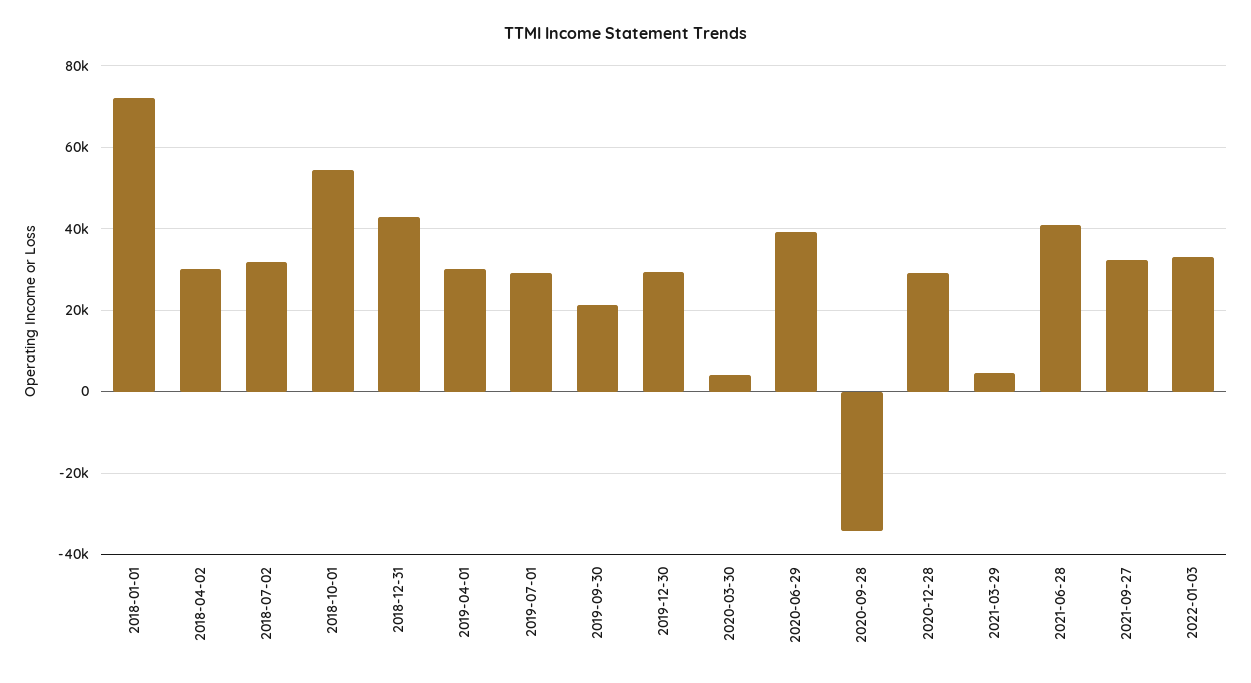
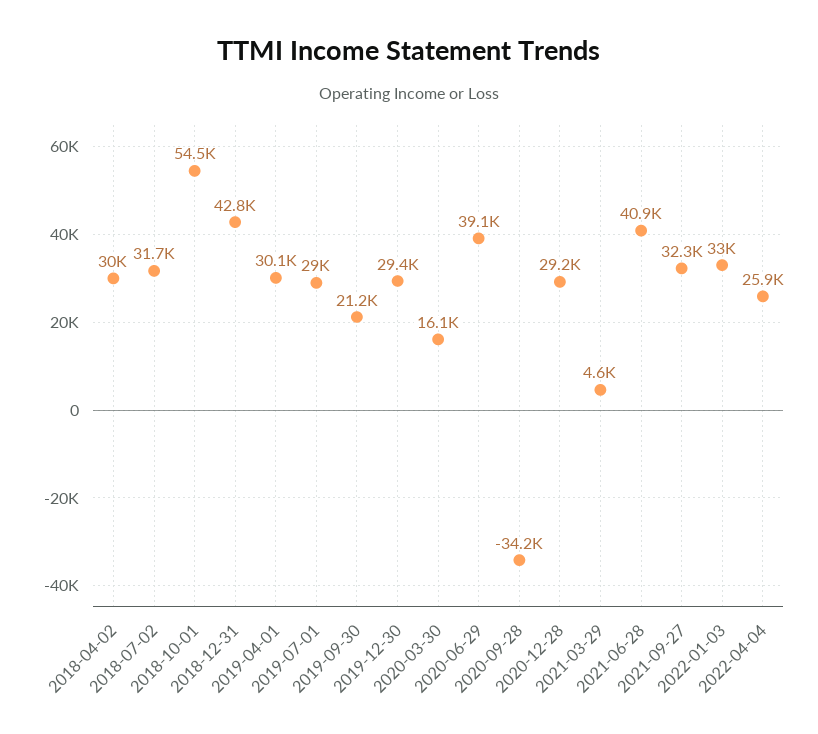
2018-01-01: 72000 -> none
2020-03-30: 4000 -> 16100
2022-04-04: none -> 25900

